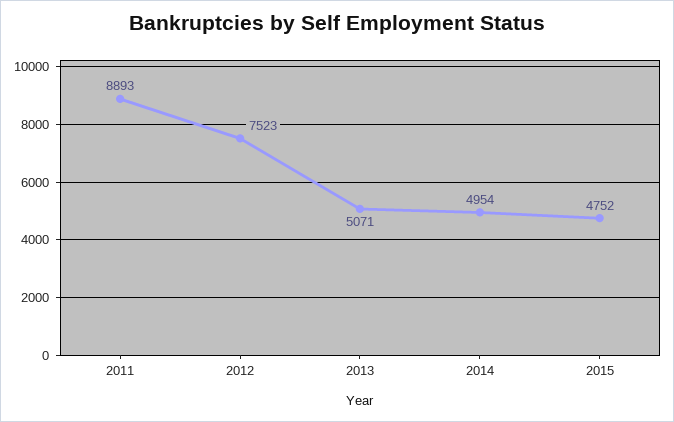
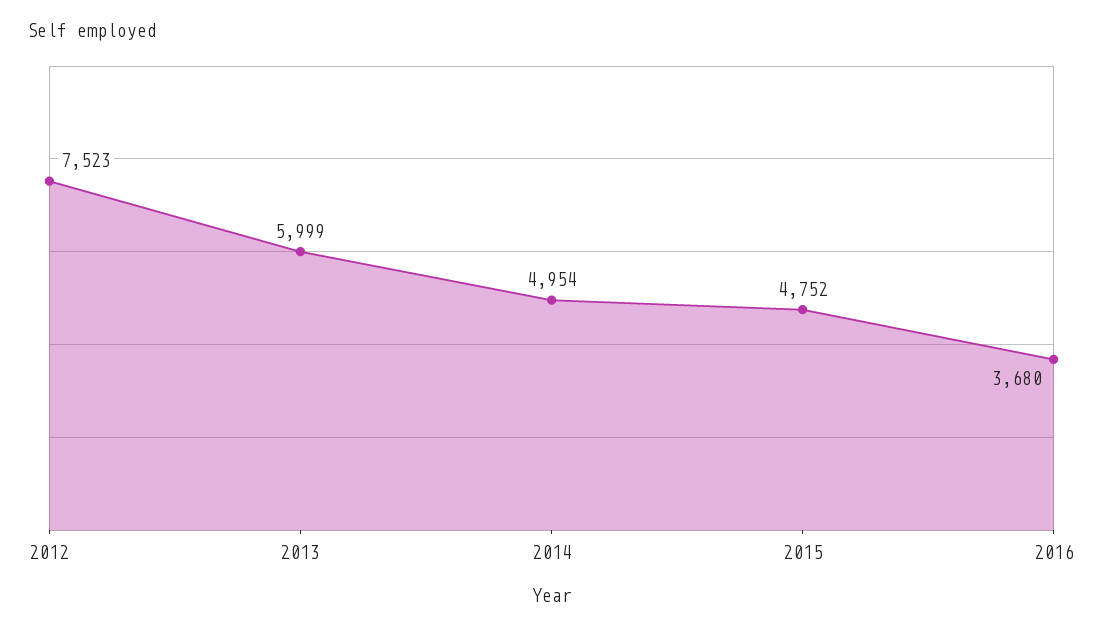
2011: 8893 -> none
2013: 5071 -> 5999
2016: none -> 3680

